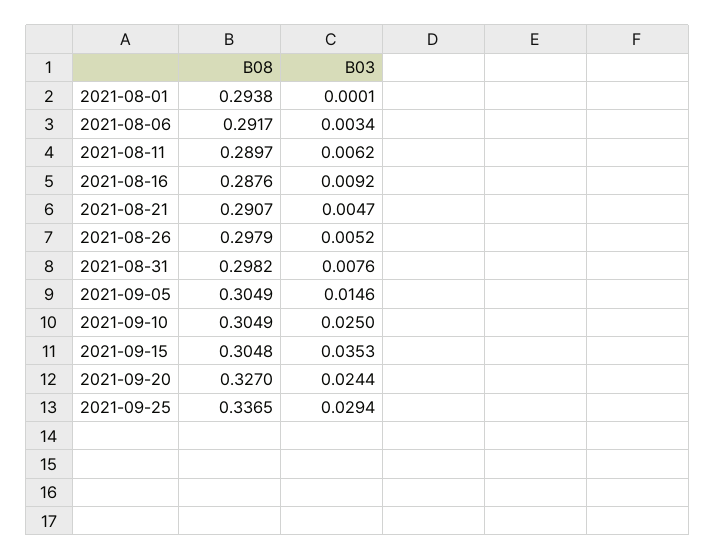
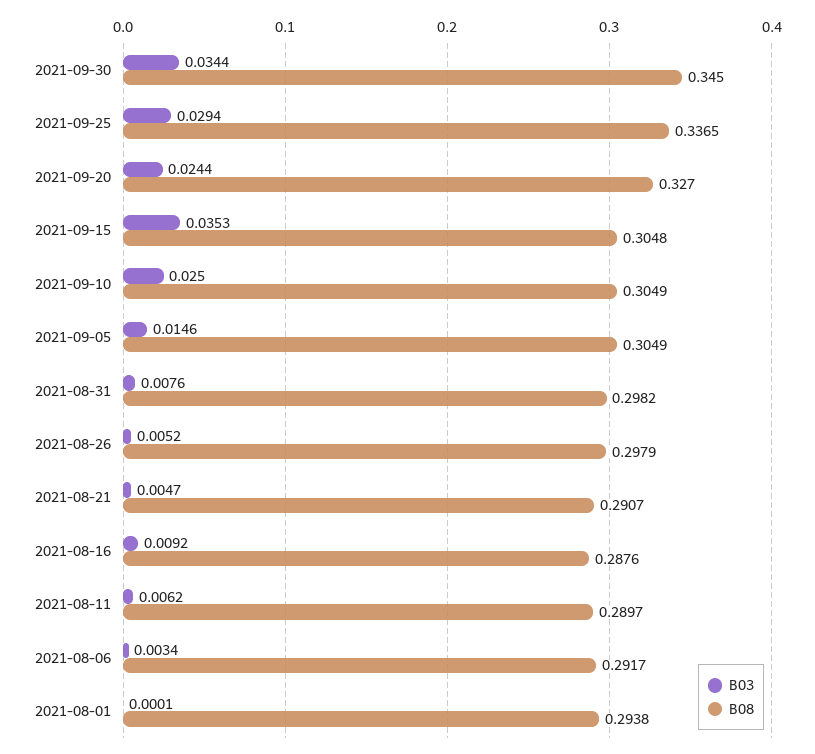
B03, 2021-09-30: none -> 0.0344
B08, 2021-09-30: none -> 0.345

